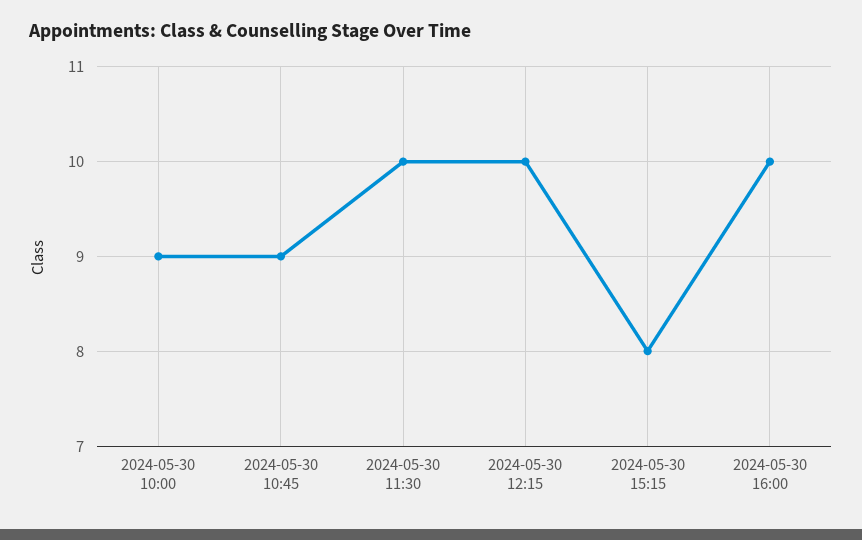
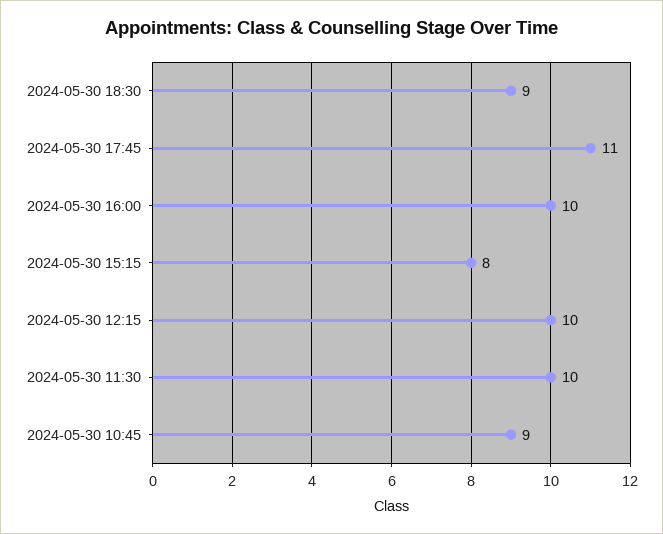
2024-05-30 10:00: 9 -> none
2024-05-30 18:30: none -> 9
2024-05-30 17:45: none -> 11

